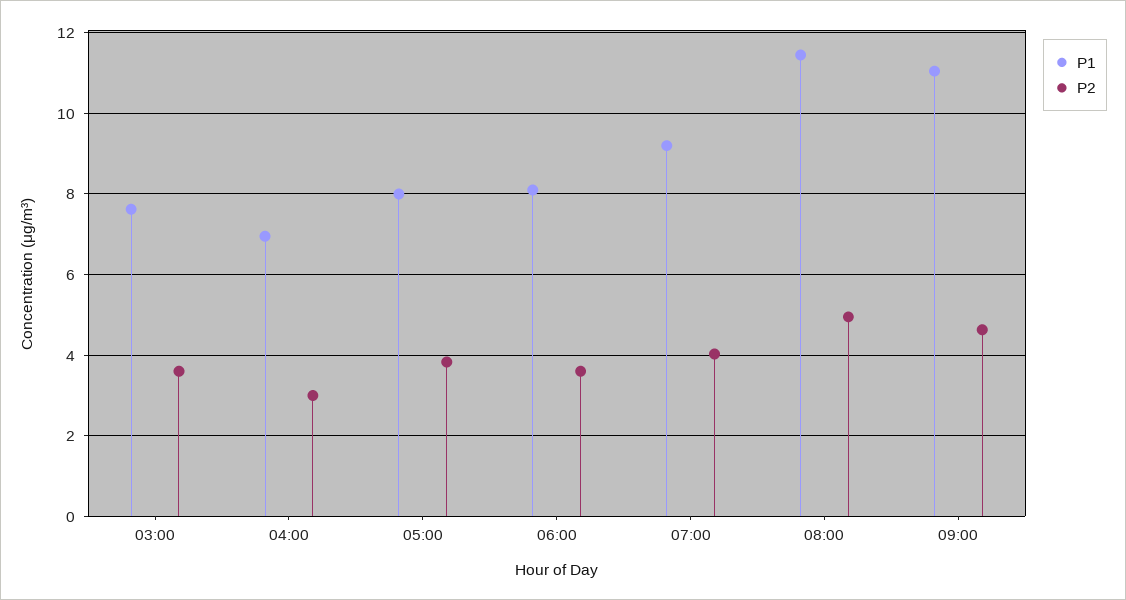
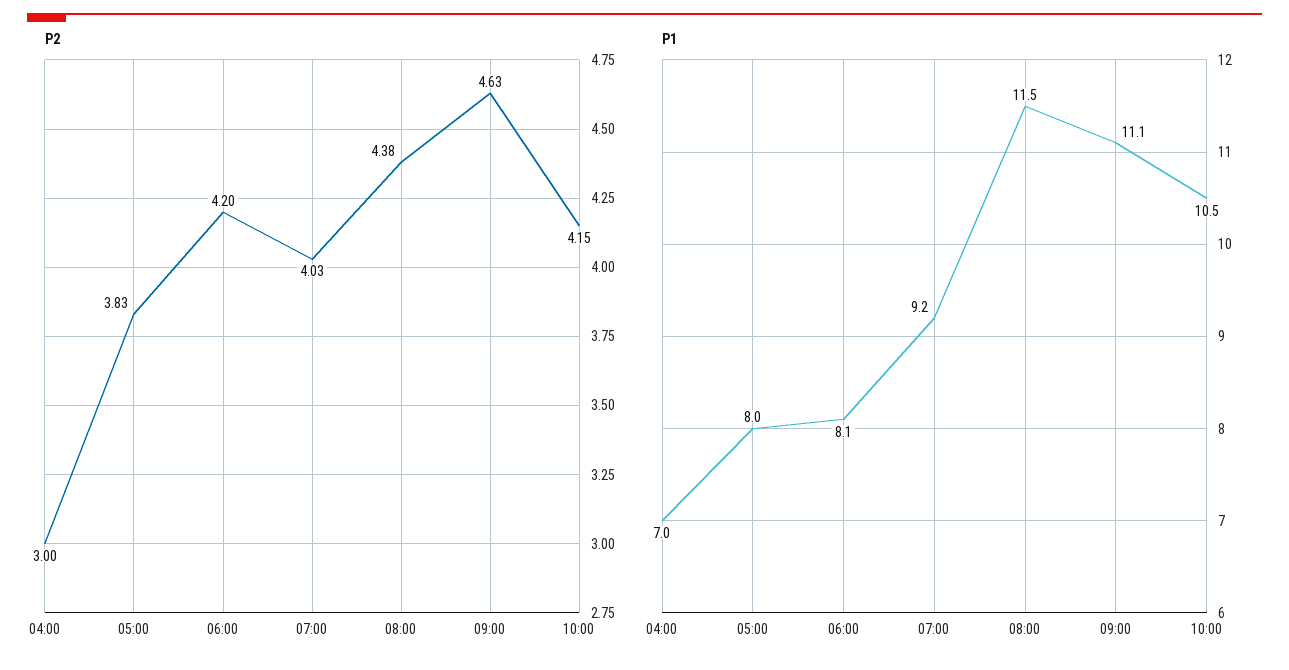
P1, 03:00: 7.6 -> none
P2, 03:00: 3.6 -> none
P2, 06:00: 3.6 -> 4.2
P2, 08:00: 5 -> 4.38
P2, 10:00: none -> 4.15
P1, 10:00: none -> 10.5

